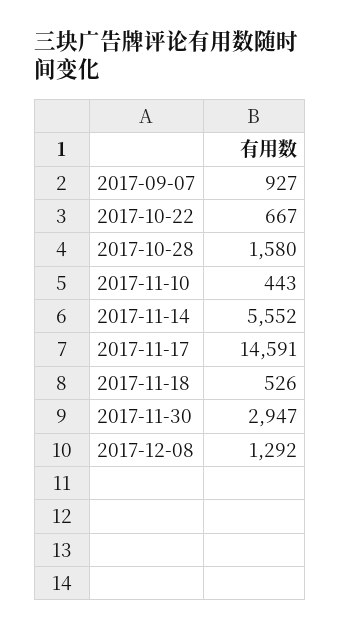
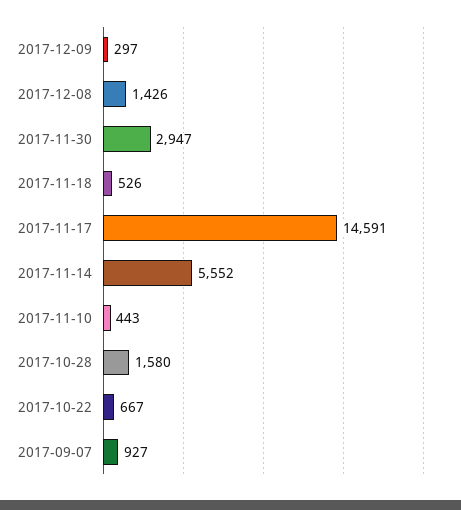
2017-12-08: 1292 -> 1426
2017-12-09: none -> 297

